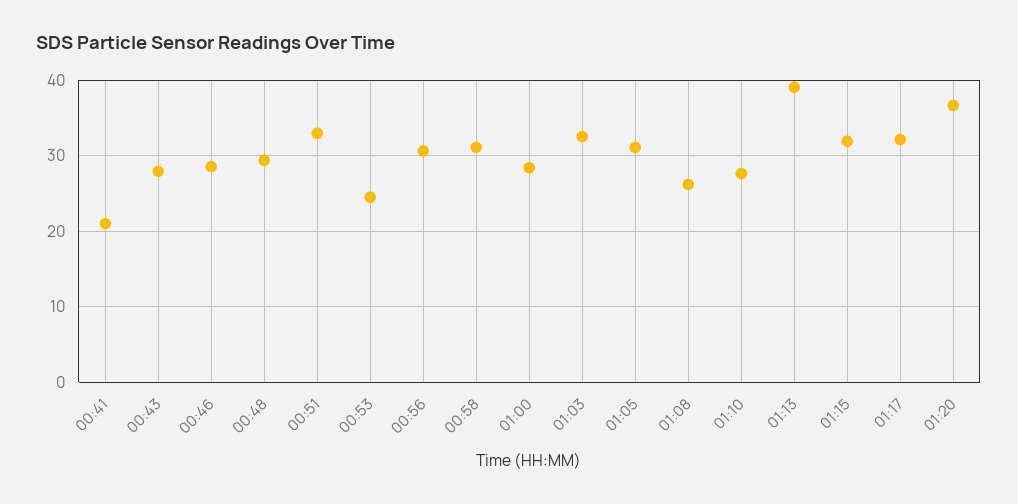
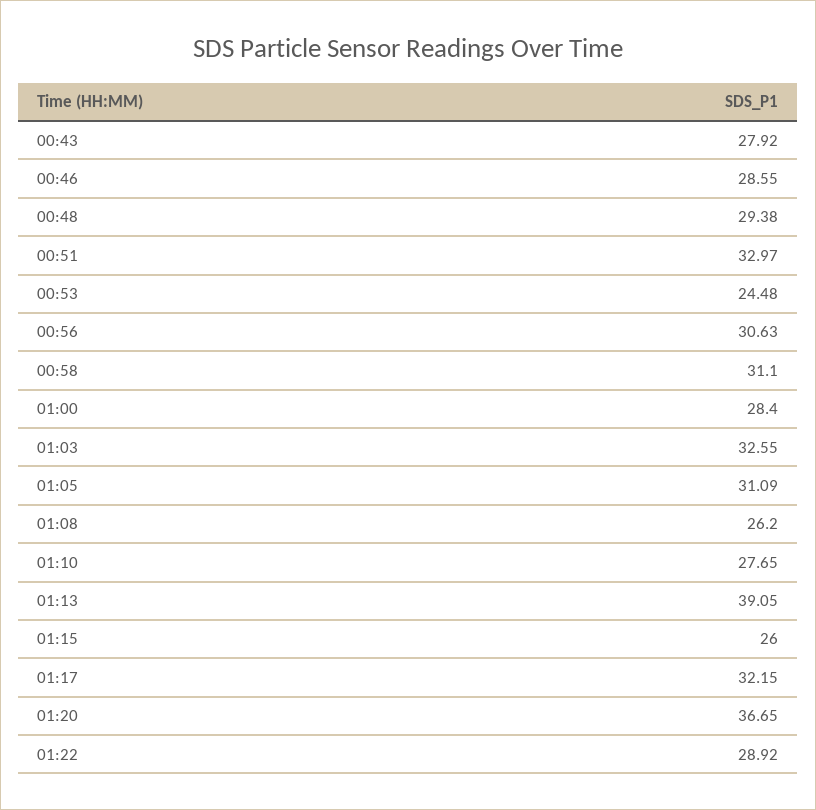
00:41: 21 -> none
01:15: 32 -> 26
01:22: none -> 28.92

